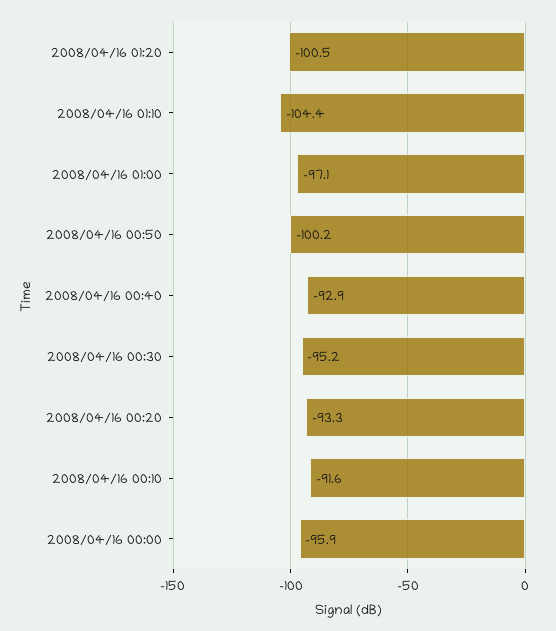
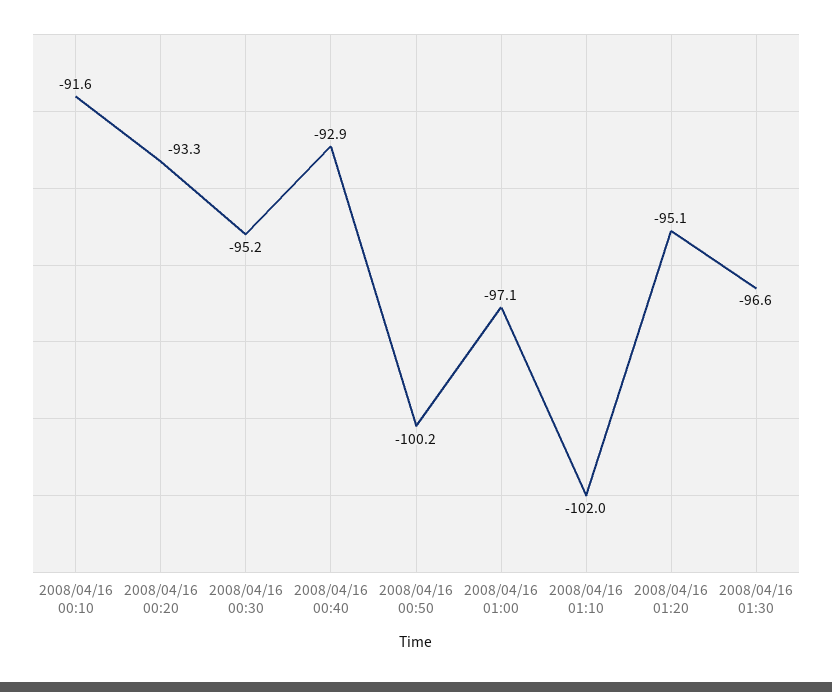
2008/04/16 01:20: -100.5 -> -95.1
2008/04/16 01:10: -104.4 -> -102
2008/04/16 00:00: -95.9 -> none
2008/04/16 01:30: none -> -96.6

